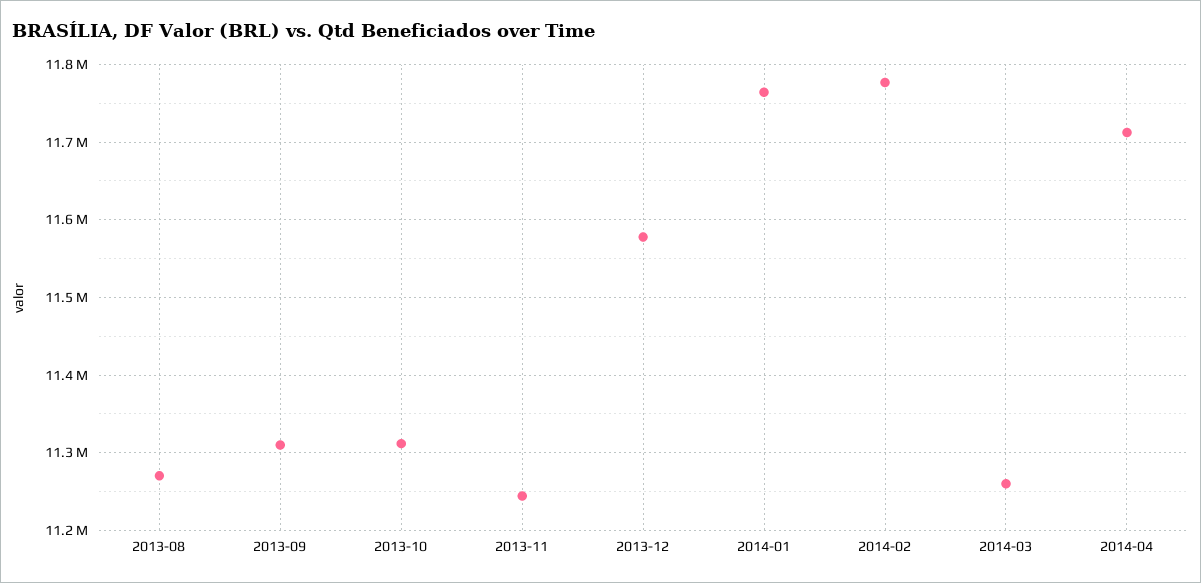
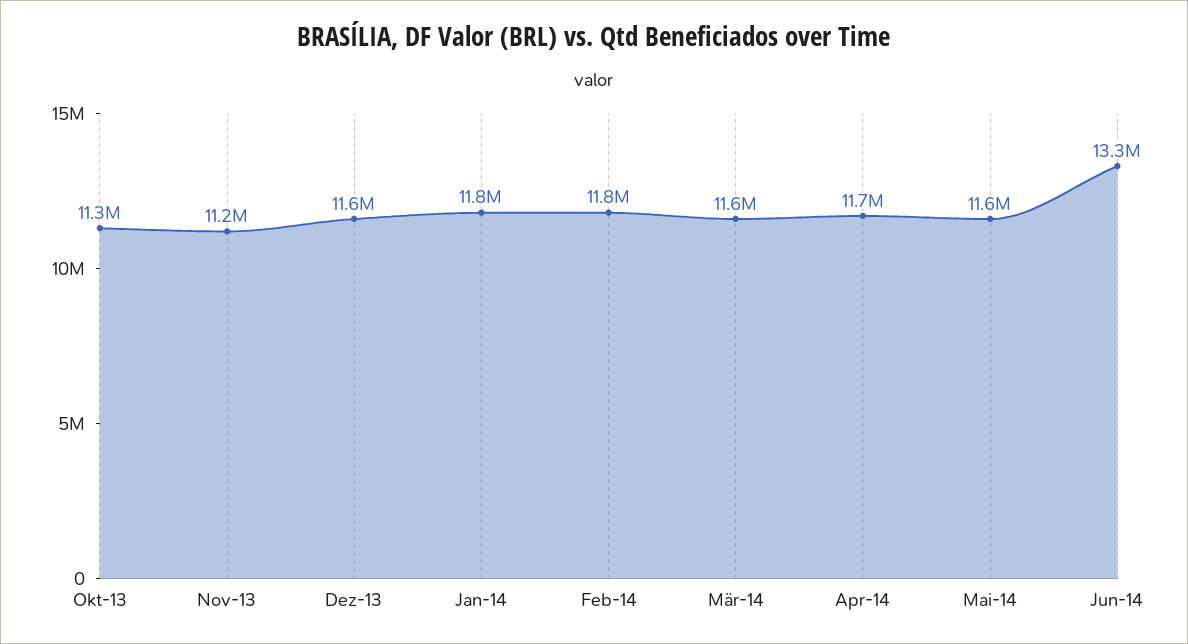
2013-08: 11270000 -> none
2013-09: 11310000 -> none
2014-03: 11260000 -> 11600000
Mai-14: none -> 11600000
Jun-14: none -> 13300000

